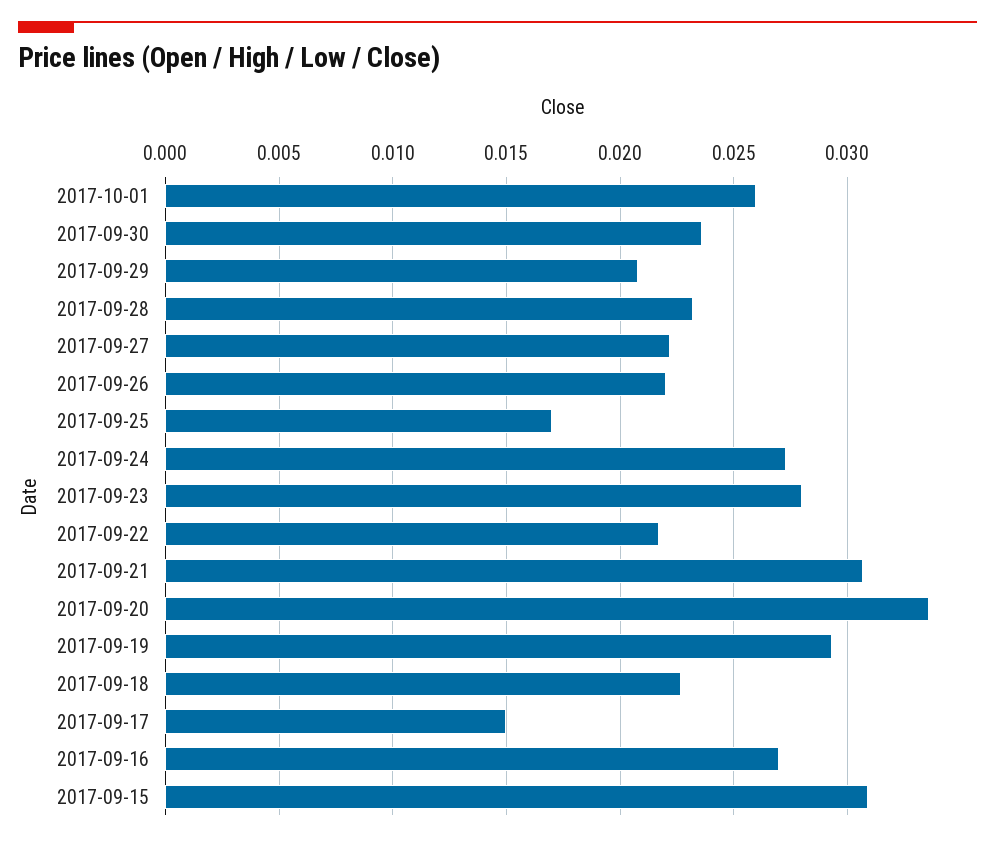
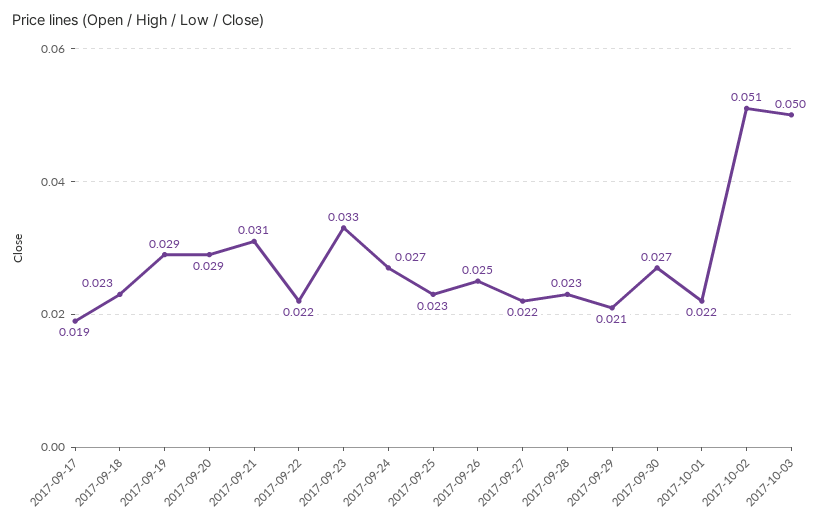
2017-10-01: 0.026 -> 0.022
2017-09-30: 0.0235 -> 0.027
2017-09-26: 0.022 -> 0.025
2017-09-25: 0.017 -> 0.023
2017-09-23: 0.028 -> 0.033
2017-09-20: 0.0335 -> 0.029
2017-09-17: 0.015 -> 0.019
2017-09-16: 0.027 -> none
2017-09-15: 0.031 -> none
2017-10-02: none -> 0.051
2017-10-03: none -> 0.05

